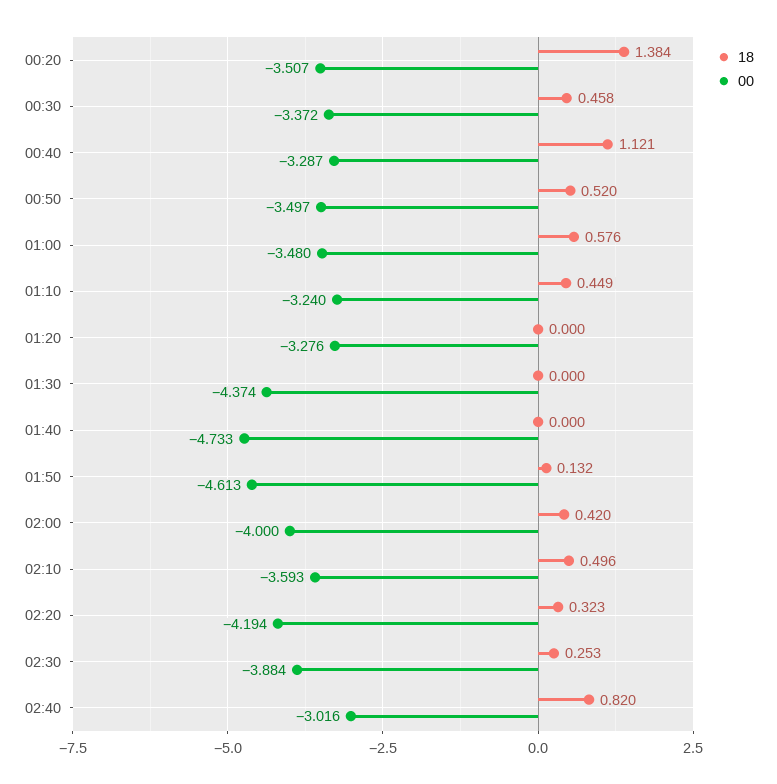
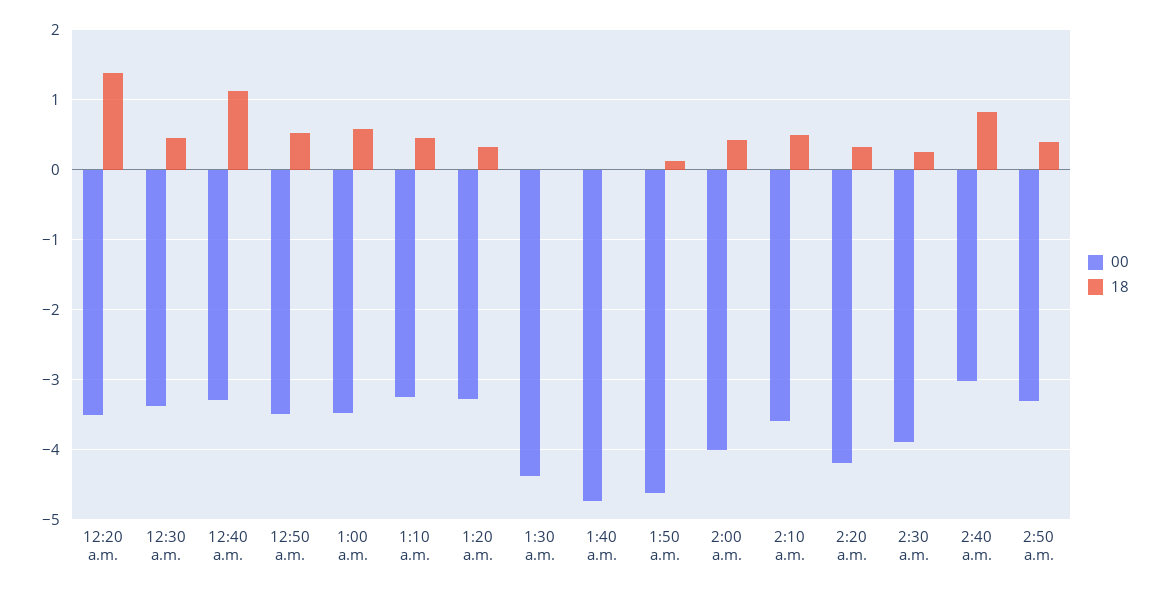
18, 01:20: 0 -> 0.3
00, 2:50 a.m.: none -> -3.3
18, 2:50 a.m.: none -> 0.4

